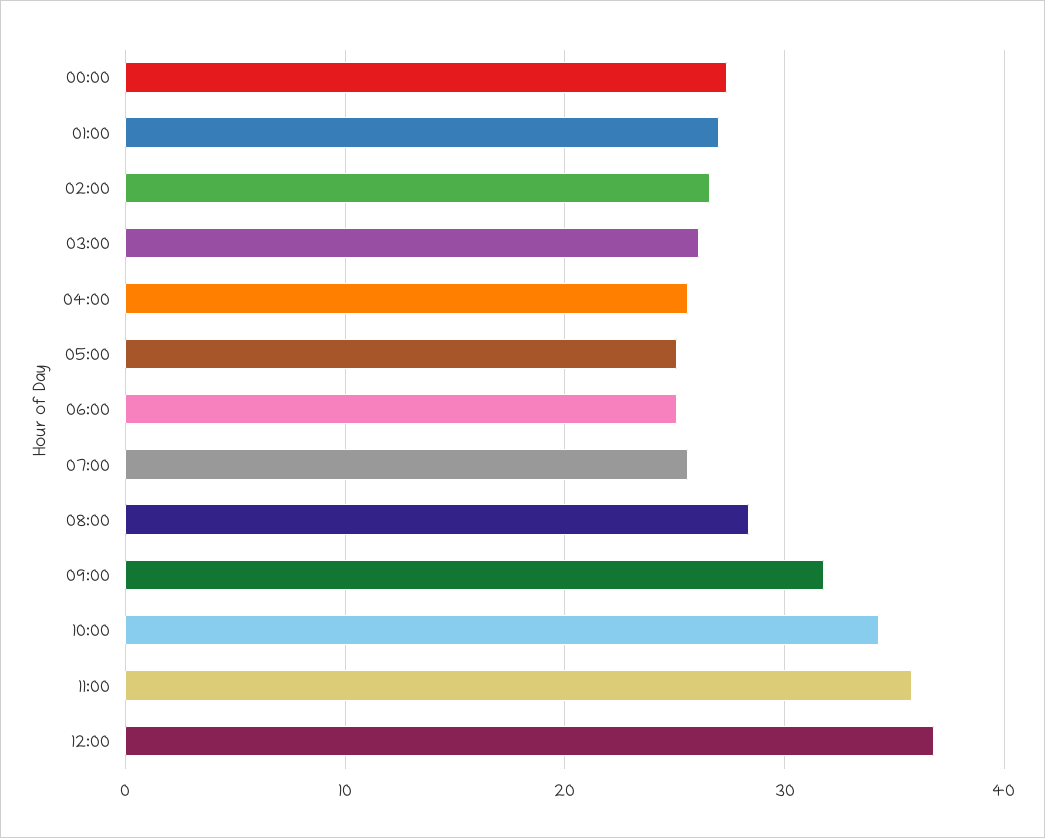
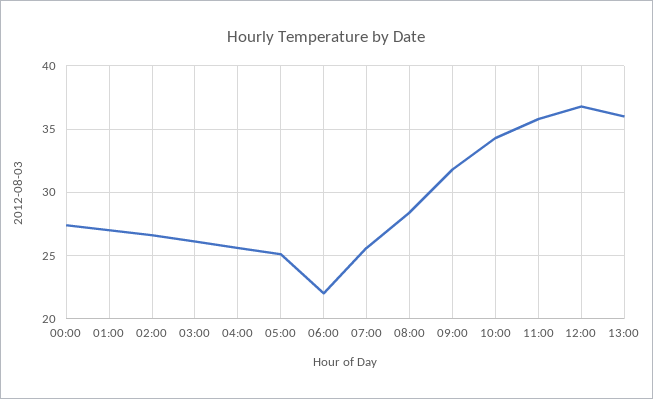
06:00: 25 -> 22
13:00: none -> 36

